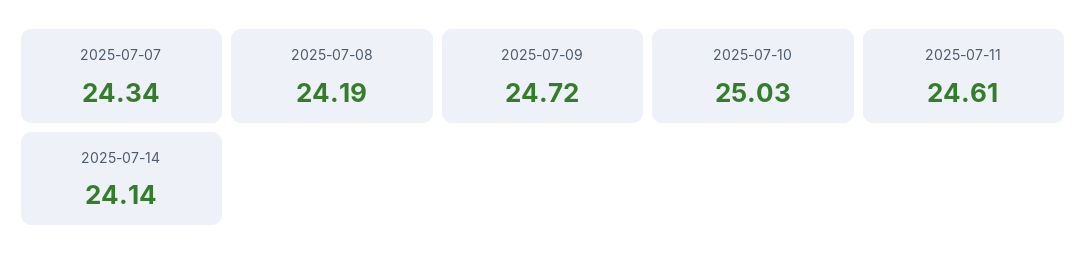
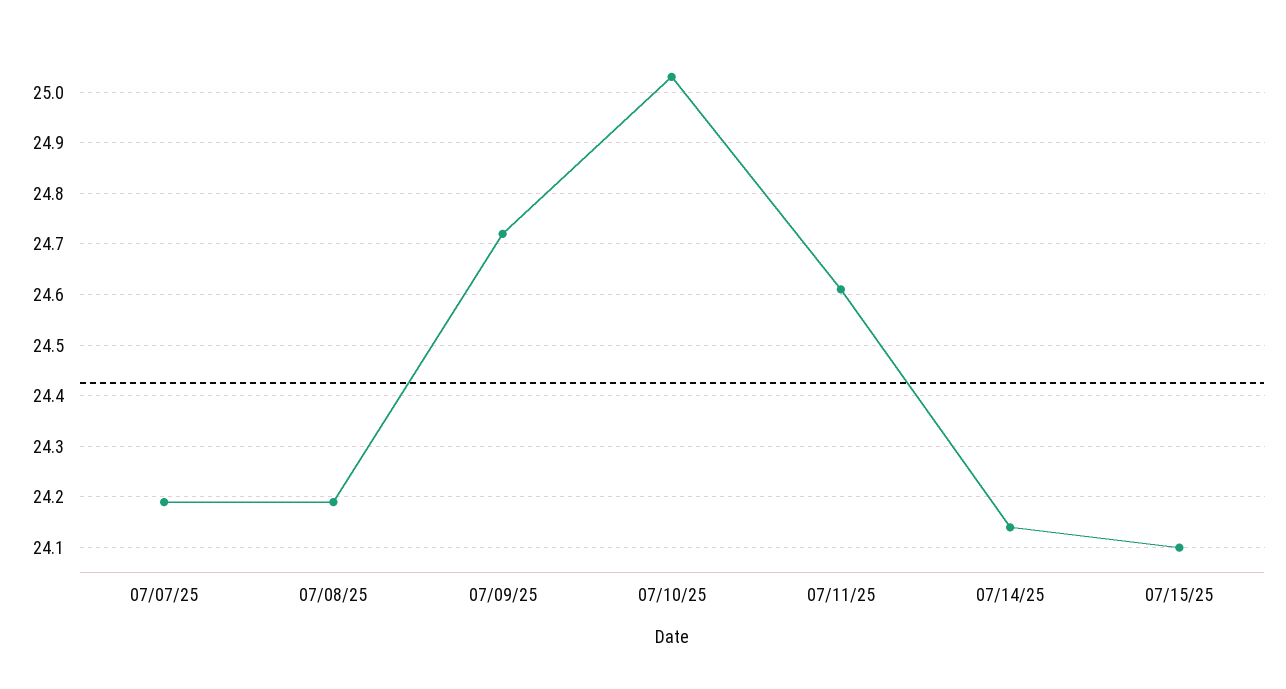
2025-07-07: 24.34 -> 24.2
07/15/25: none -> 24.1

